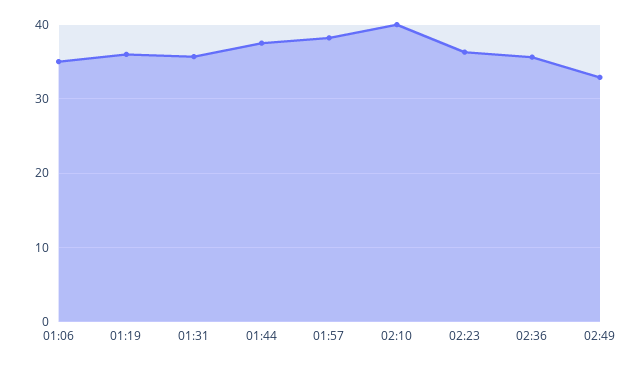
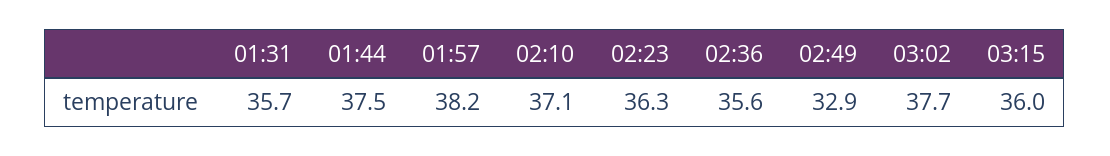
01:06: 35 -> none
01:19: 36 -> none
02:10: 40 -> 37.1
03:02: none -> 37.7
03:15: none -> 36

